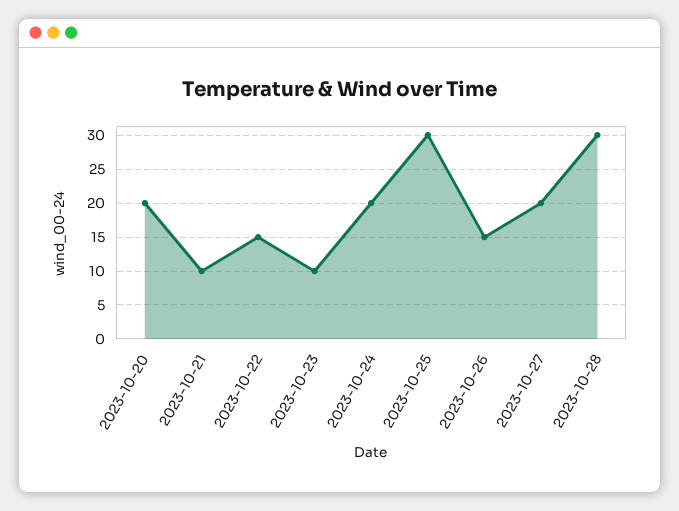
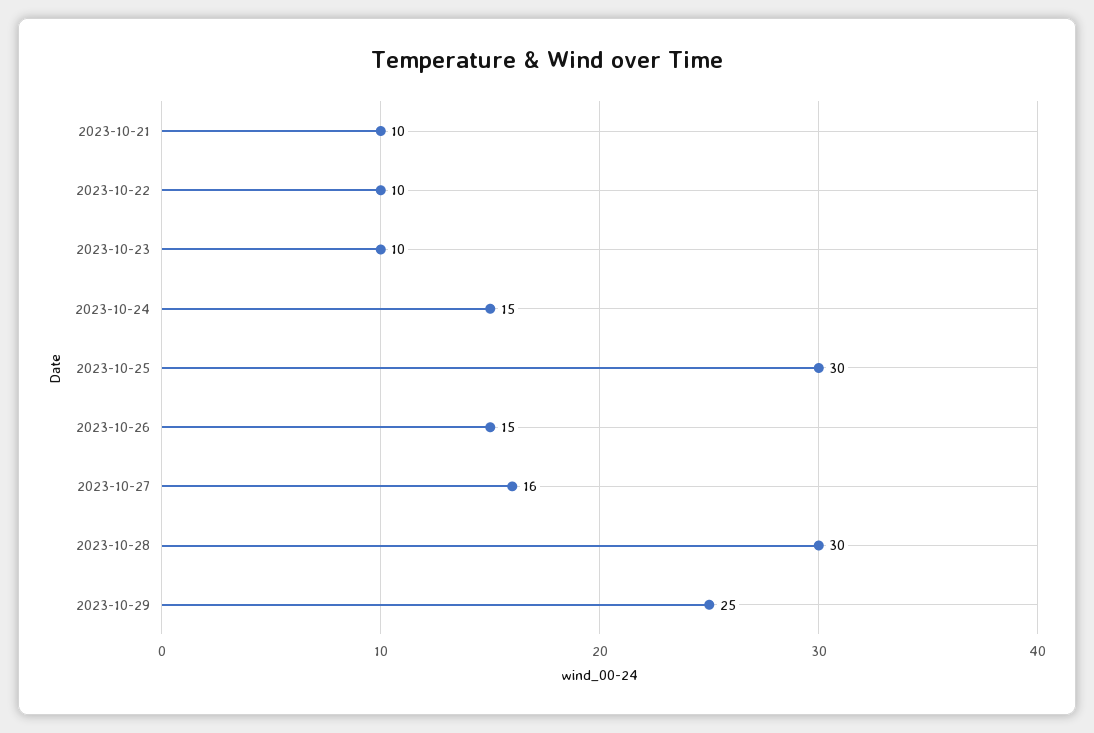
2023-10-20: 20 -> none
2023-10-22: 15 -> 10
2023-10-24: 20 -> 15
2023-10-27: 20 -> 16
2023-10-29: none -> 25

